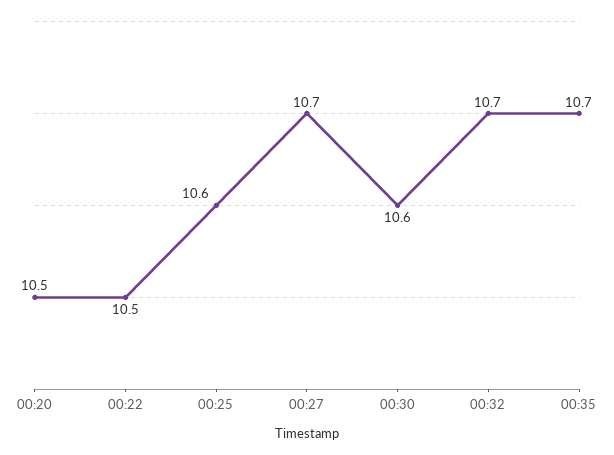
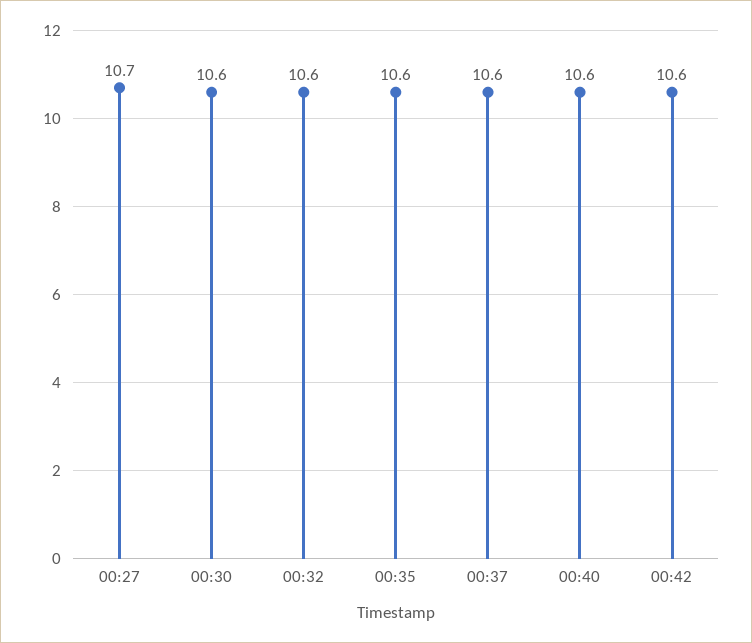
00:20: 10.5 -> none
00:22: 10.5 -> none
00:25: 10.6 -> none
00:32: 10.7 -> 10.6
00:35: 10.7 -> 10.6
00:37: none -> 10.6
00:40: none -> 10.6
00:42: none -> 10.6

